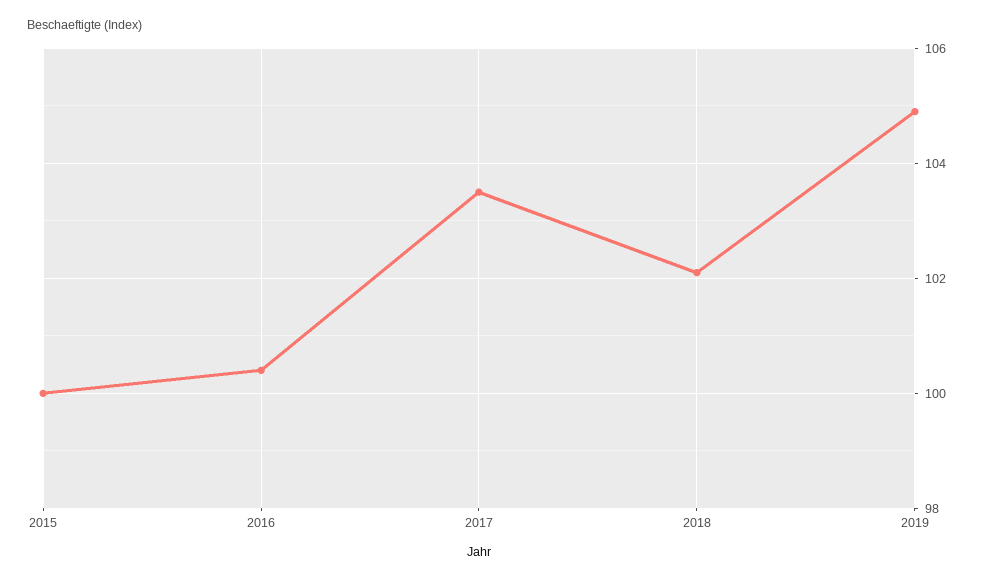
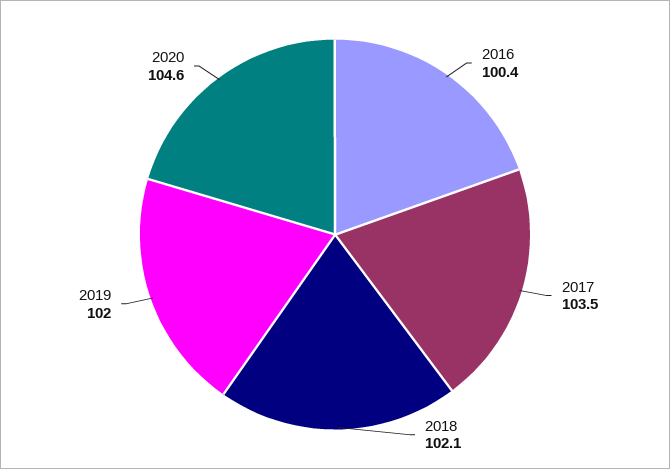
2015: 100 -> none
2019: 105 -> 102
2020: none -> 104.6

